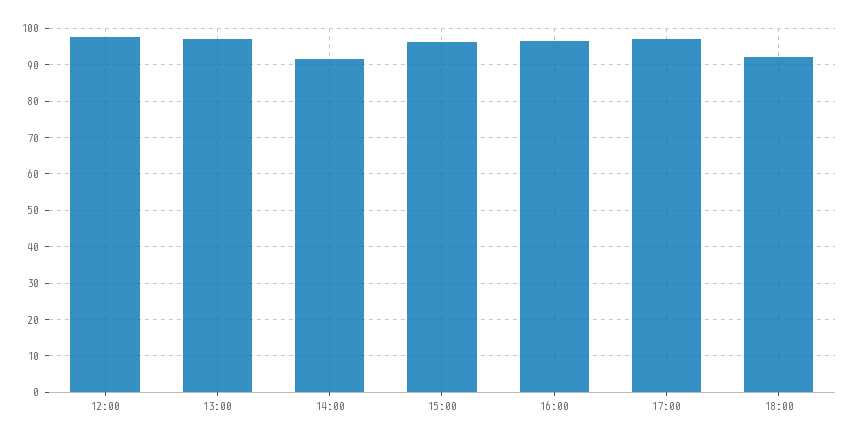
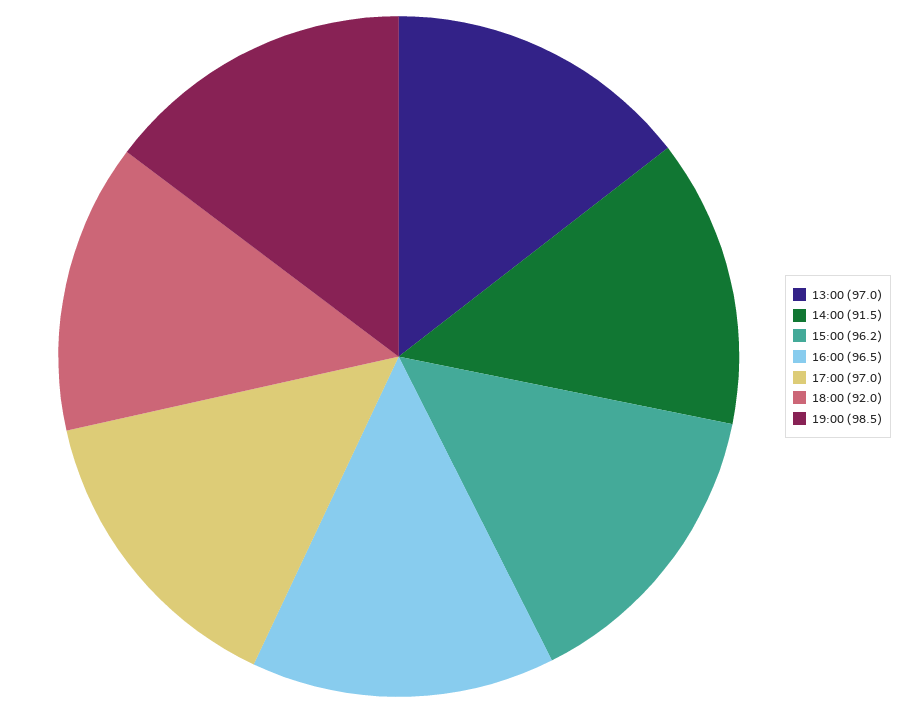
12:00: 98 -> none
19:00: none -> 98.5

